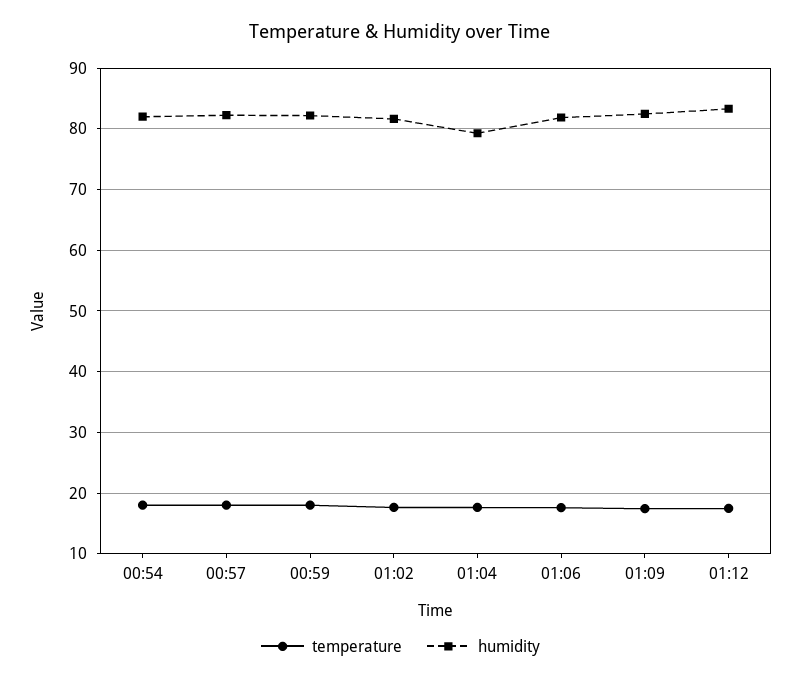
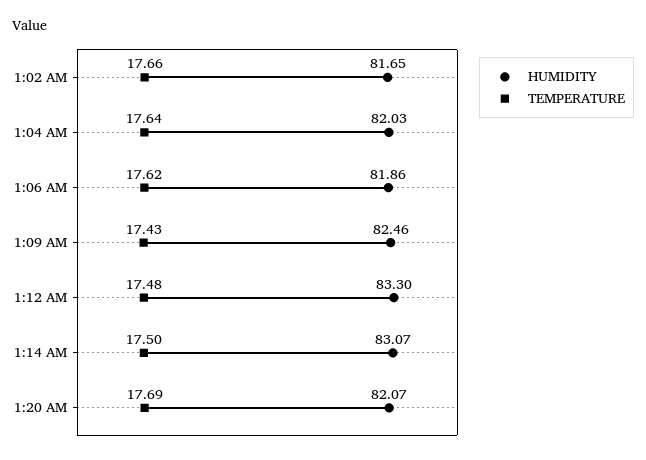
temperature, 00:54: 18 -> none
humidity, 00:54: 82 -> none
temperature, 00:57: 18 -> none
humidity, 00:57: 82 -> none
temperature, 00:59: 18 -> none
humidity, 00:59: 82 -> none
humidity, 01:04: 79 -> 82.03
humidity, 1:14 AM: none -> 83.07
temperature, 1:14 AM: none -> 17.5
humidity, 1:20 AM: none -> 82.07
temperature, 1:20 AM: none -> 17.69

